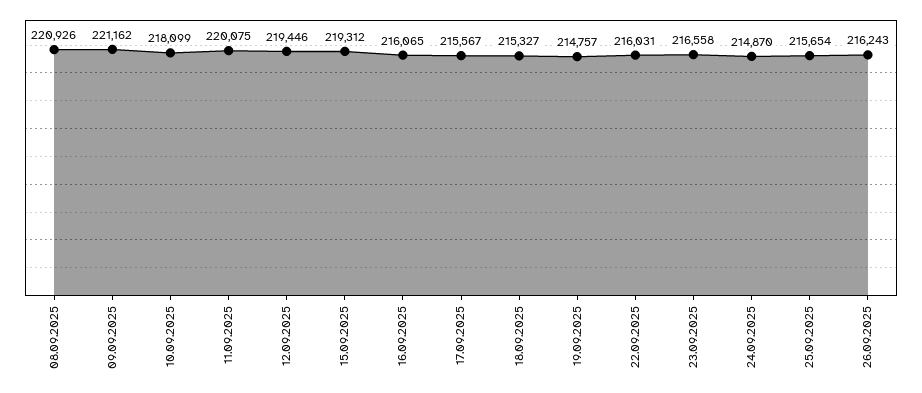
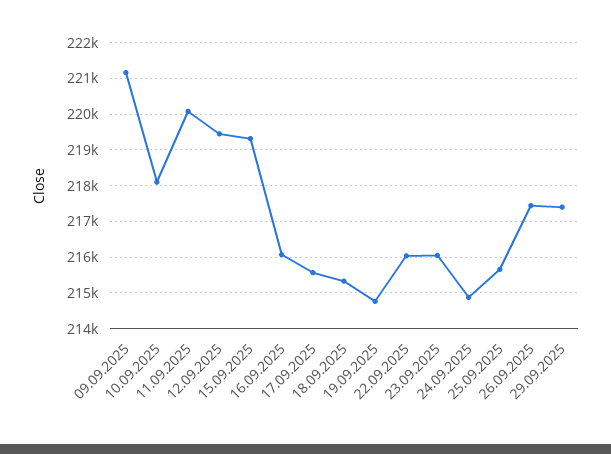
08.09.2025: 220926 -> none
23.09.2025: 216558 -> 216000
26.09.2025: 216243 -> 217400
29.09.2025: none -> 217400

